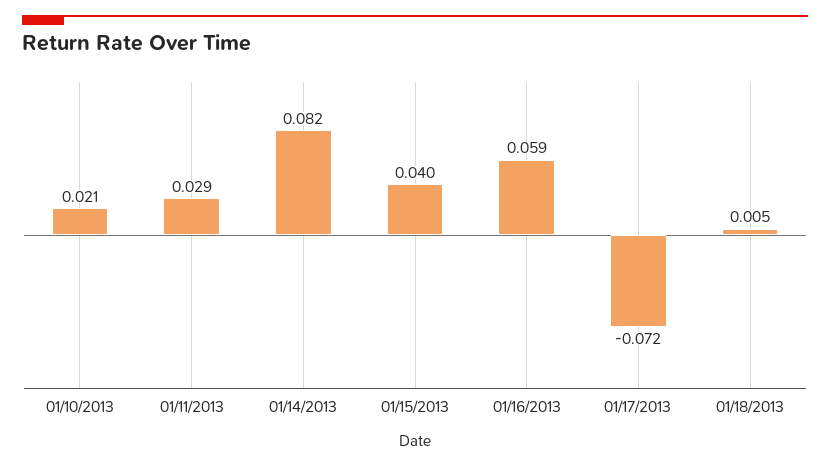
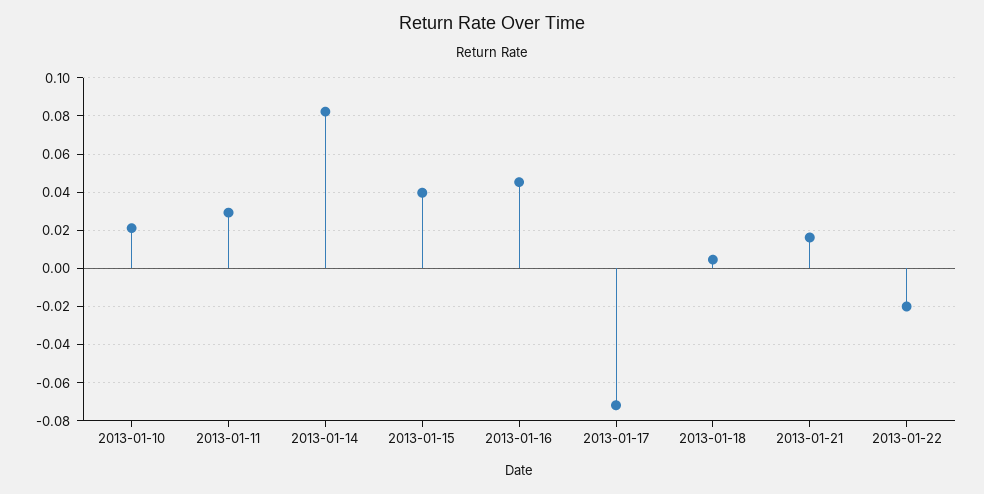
01/16/2013: 0.059 -> 0.045
2013-01-21: none -> 0.015
2013-01-22: none -> -0.02

